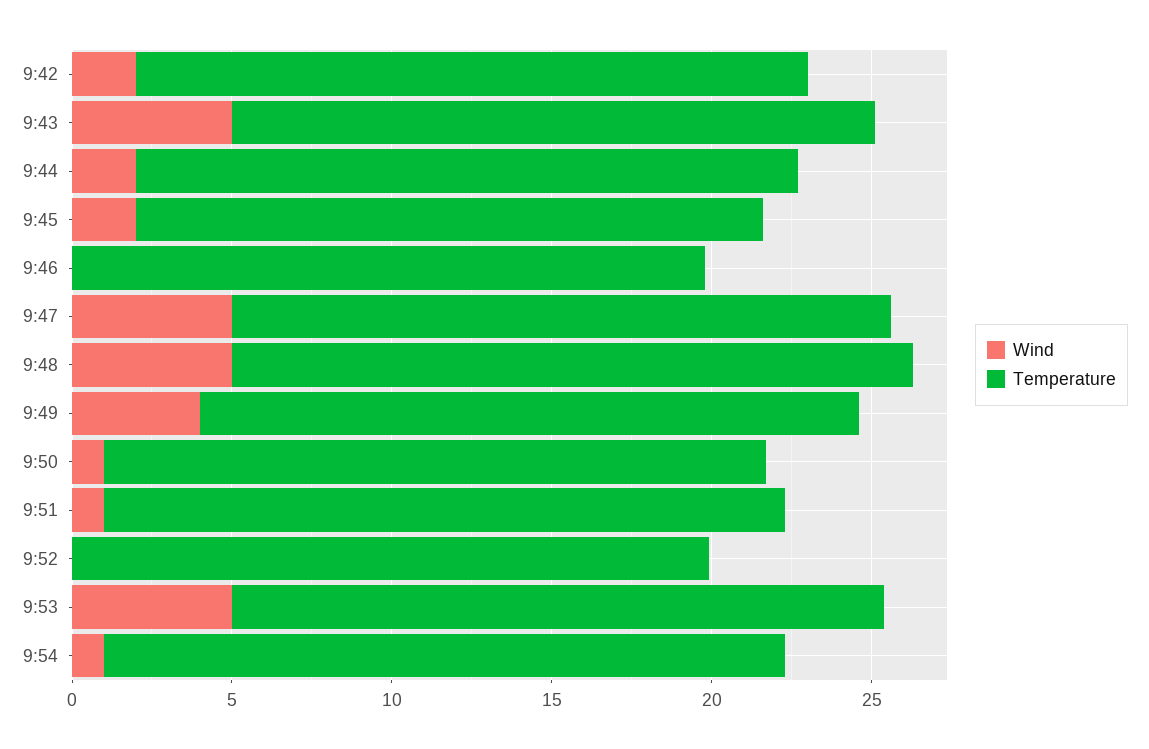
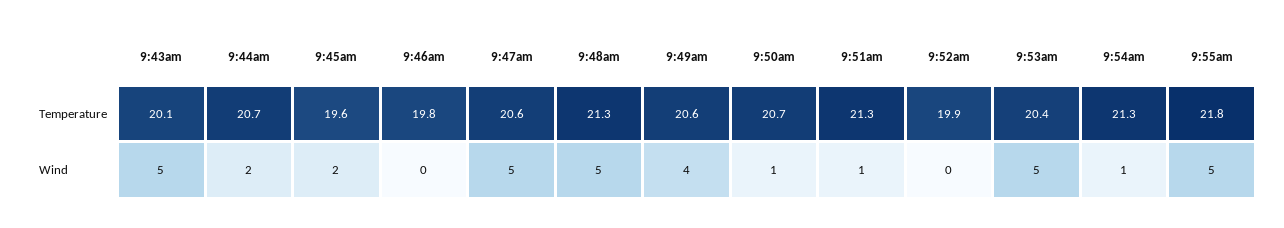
Wind, 9:42: 2 -> none
Temperature, 9:42: 21 -> none
Temperature, 9:55am: none -> 21.8
Wind, 9:55am: none -> 5

